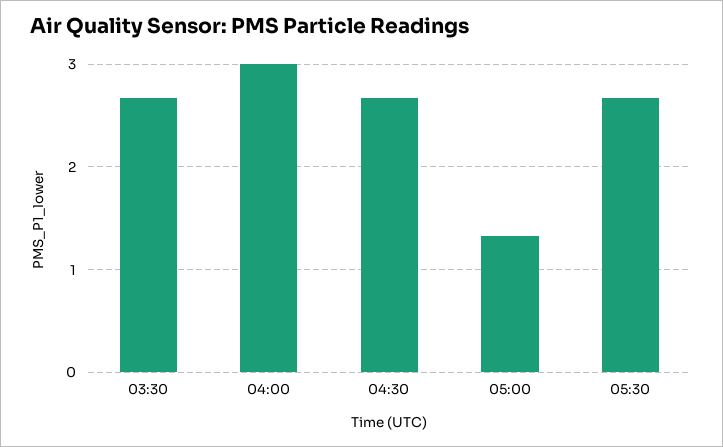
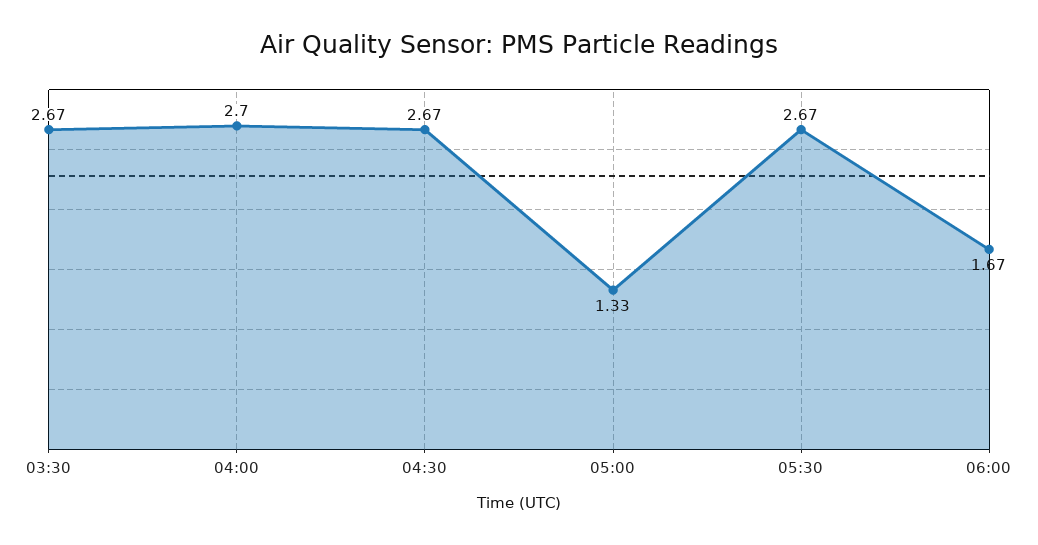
04:00: 3 -> 2.7
06:00: none -> 1.67

